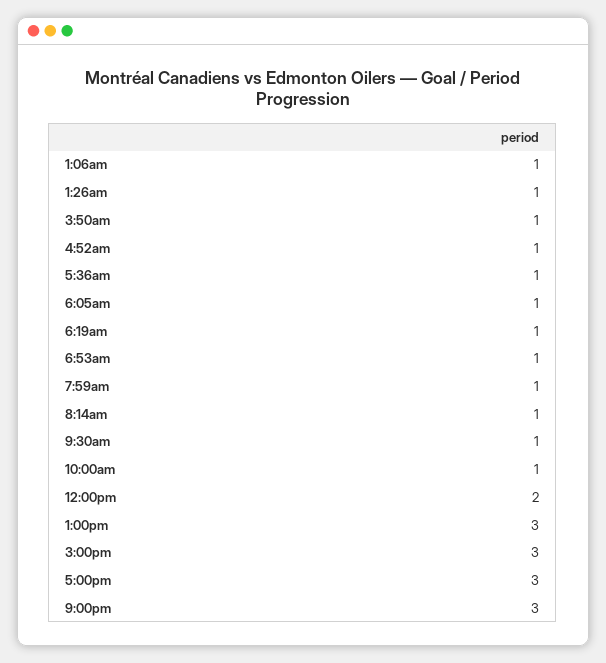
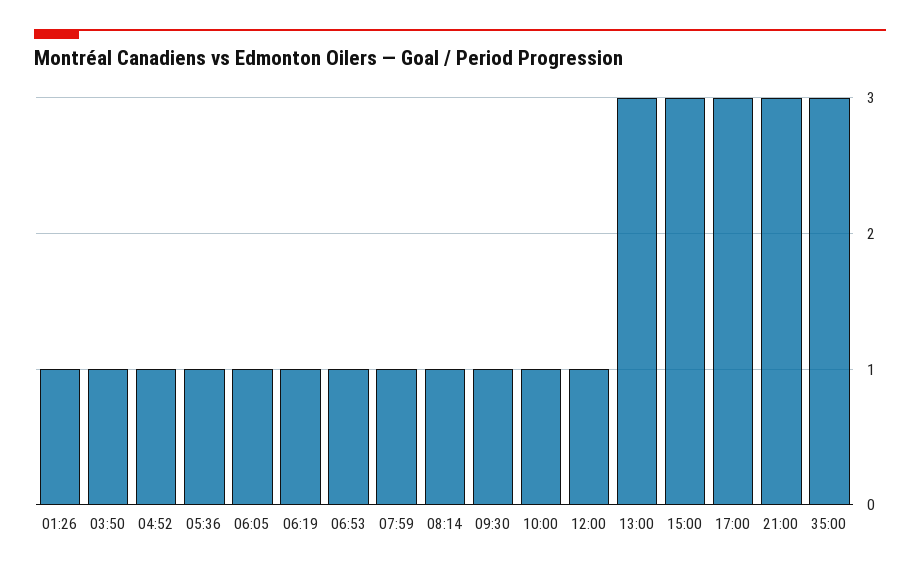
1:06am: 1 -> none
12:00pm: 2 -> 1
35:00: none -> 3

